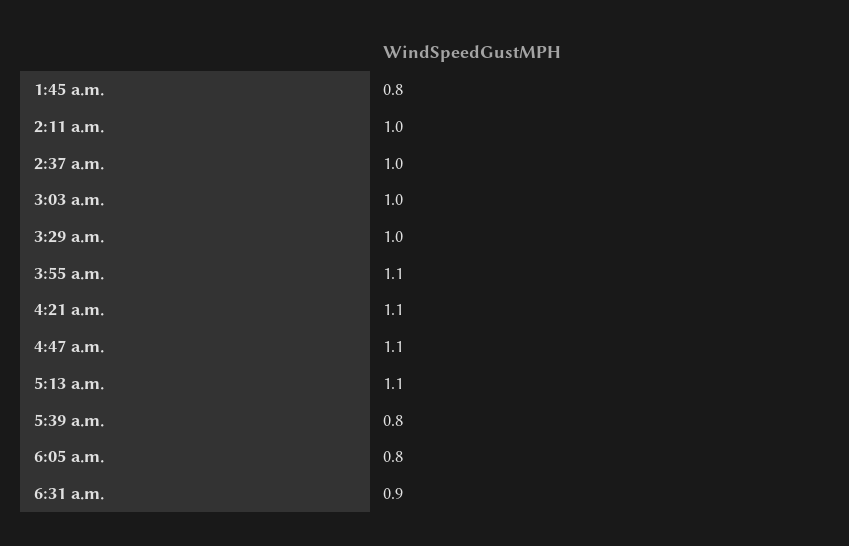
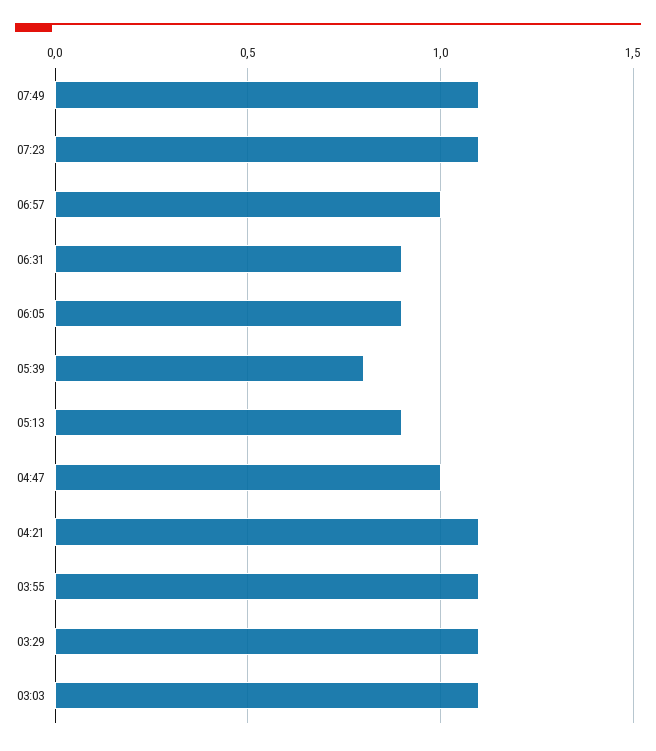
1:45 a.m.: 0.8 -> none
2:11 a.m.: 1 -> none
2:37 a.m.: 1 -> none
3:03 a.m.: 1 -> 1.1
3:29 a.m.: 1 -> 1.1
4:47 a.m.: 1.1 -> 1
5:13 a.m.: 1.1 -> 0.9
6:05 a.m.: 0.8 -> 0.9
07:49: none -> 1.1
07:23: none -> 1.1
06:57: none -> 1

